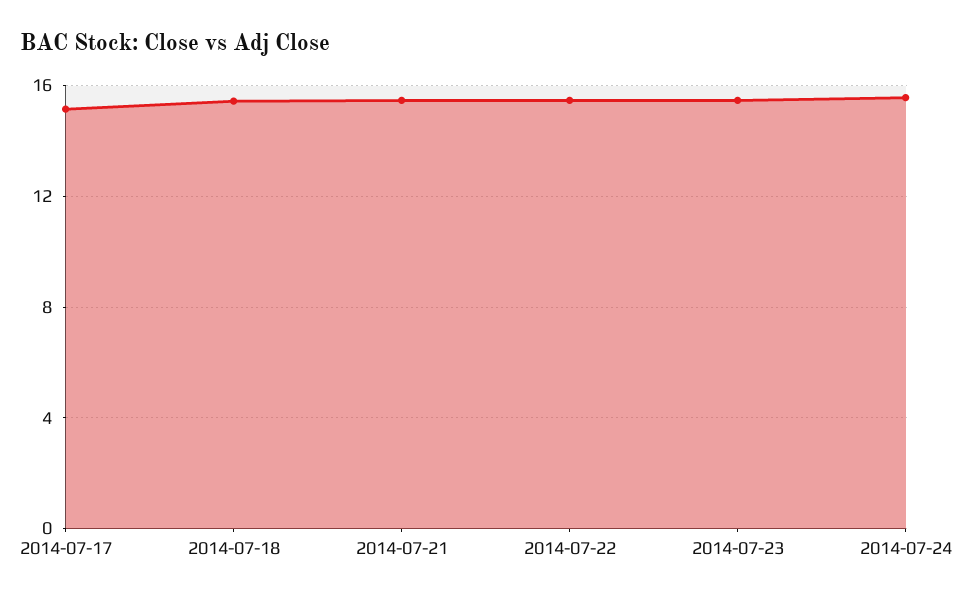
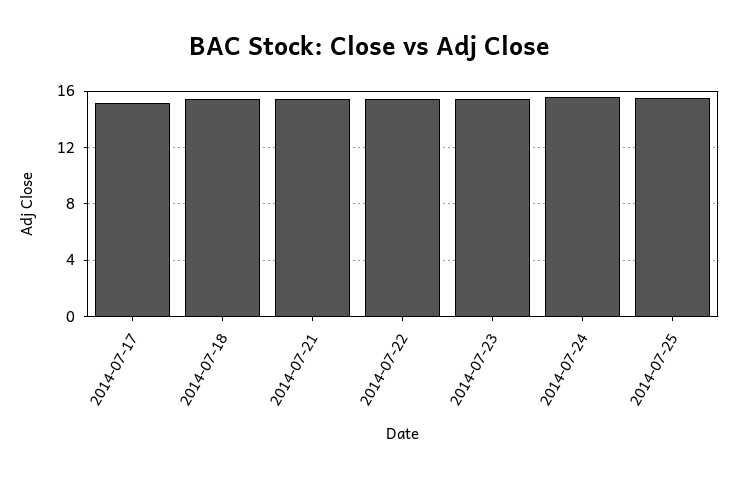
2014-07-25: none -> 15.5

